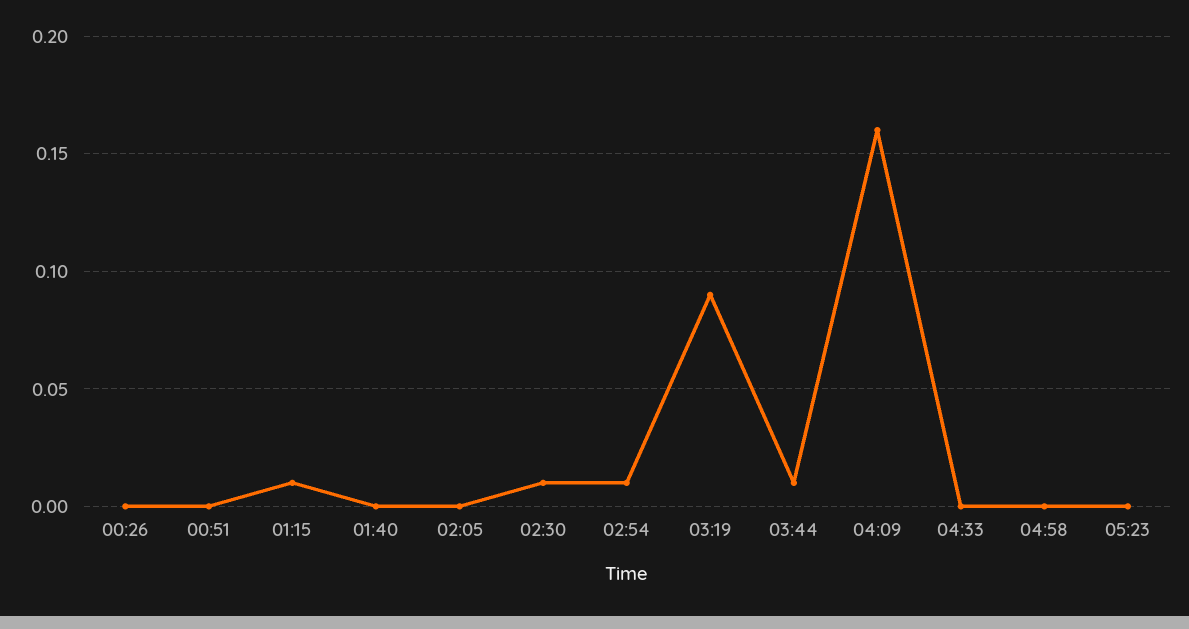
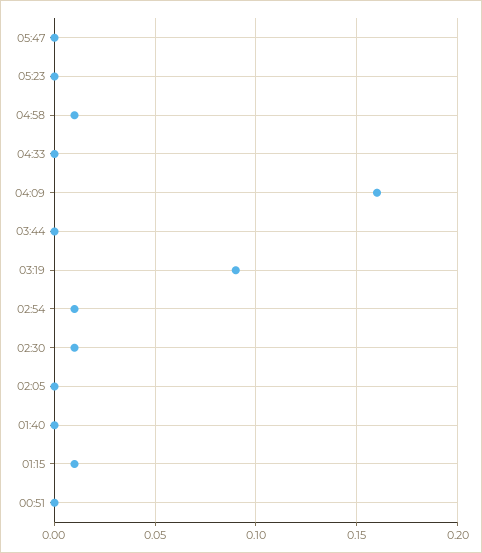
00:26: 0 -> none
03:44: 0.01 -> 0
04:58: 0 -> 0.01
05:47: none -> 0

